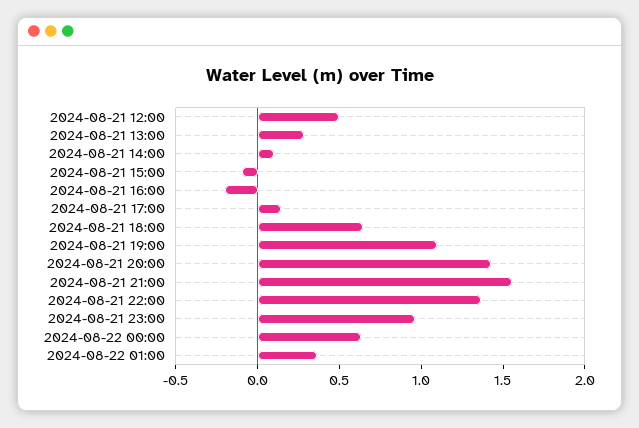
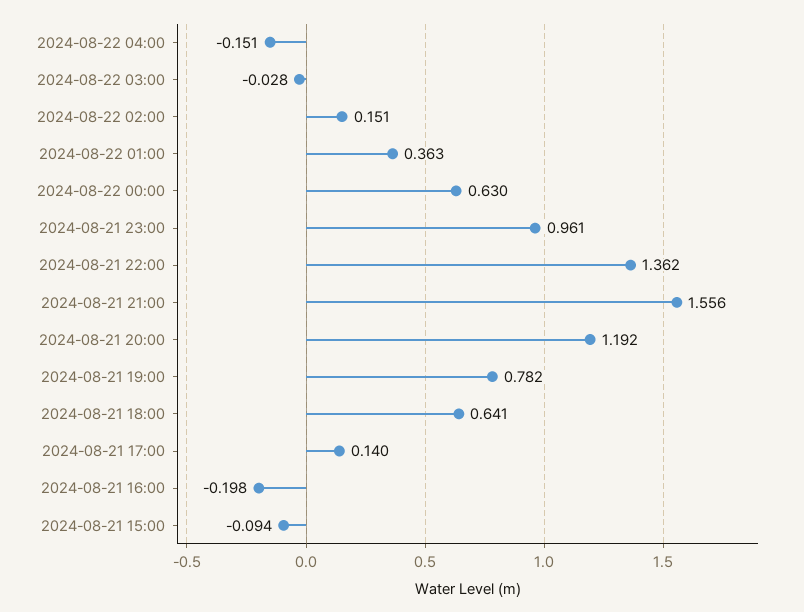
2024-08-21 12:00: 0.5 -> none
2024-08-21 13:00: 0.3 -> none
2024-08-21 14:00: 0.1 -> none
2024-08-21 19:00: 1.1 -> 0.782
2024-08-21 20:00: 1.4 -> 1.192
2024-08-22 04:00: none -> -0.151
2024-08-22 03:00: none -> -0.028
2024-08-22 02:00: none -> 0.151

